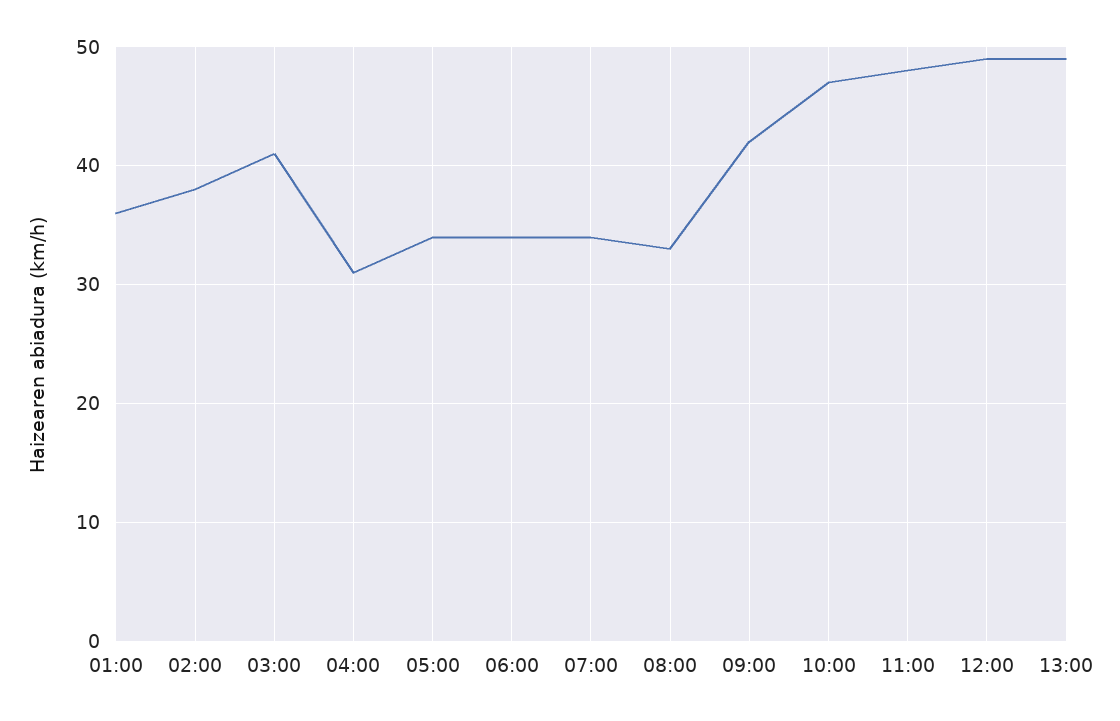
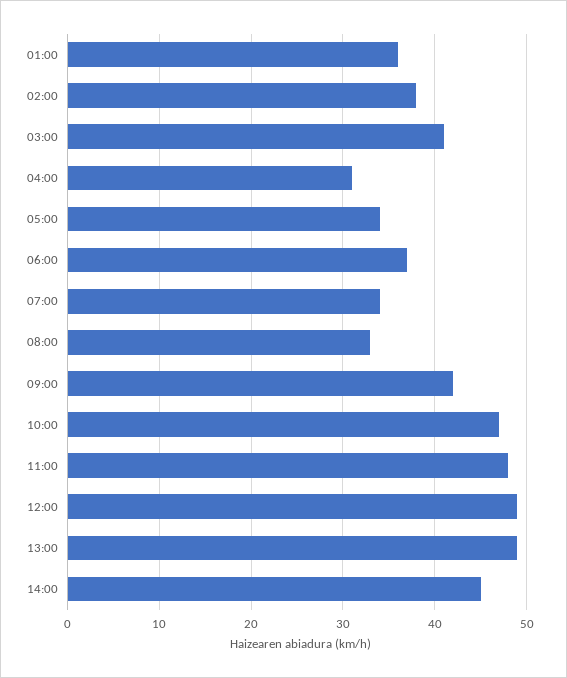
06:00: 34 -> 37
14:00: none -> 45

